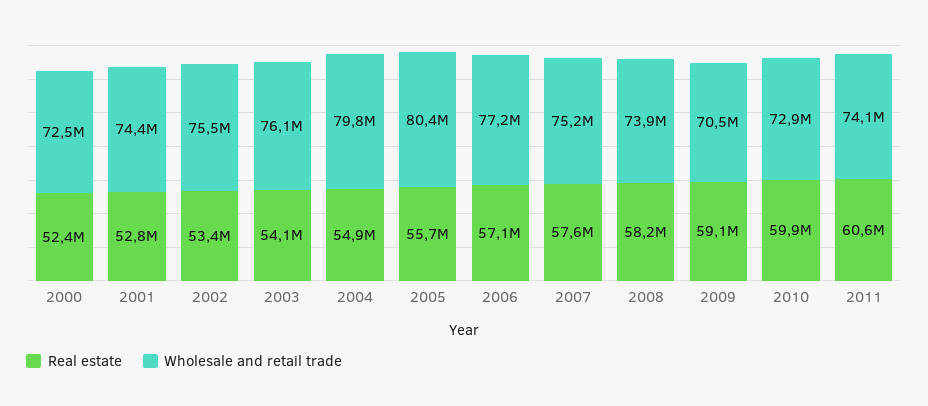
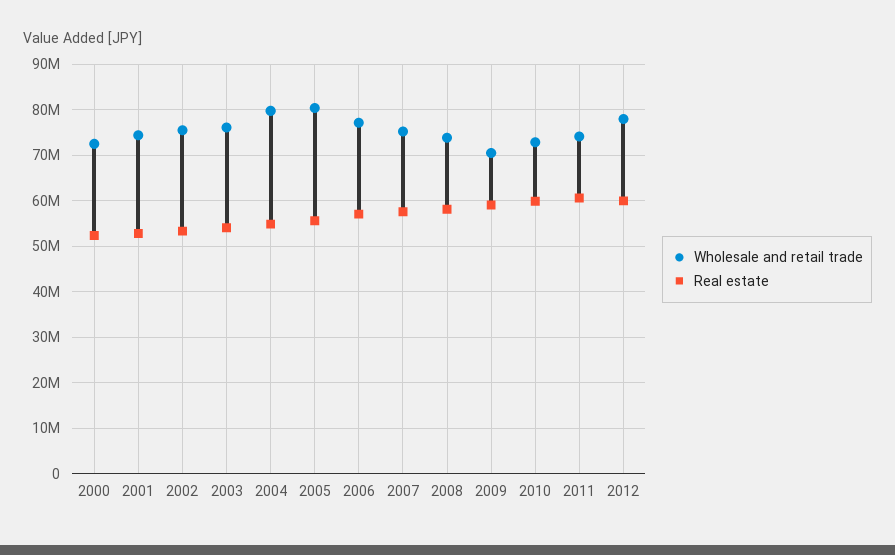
Wholesale and retail trade, 2012: none -> 78000000
Real estate, 2012: none -> 60000000

